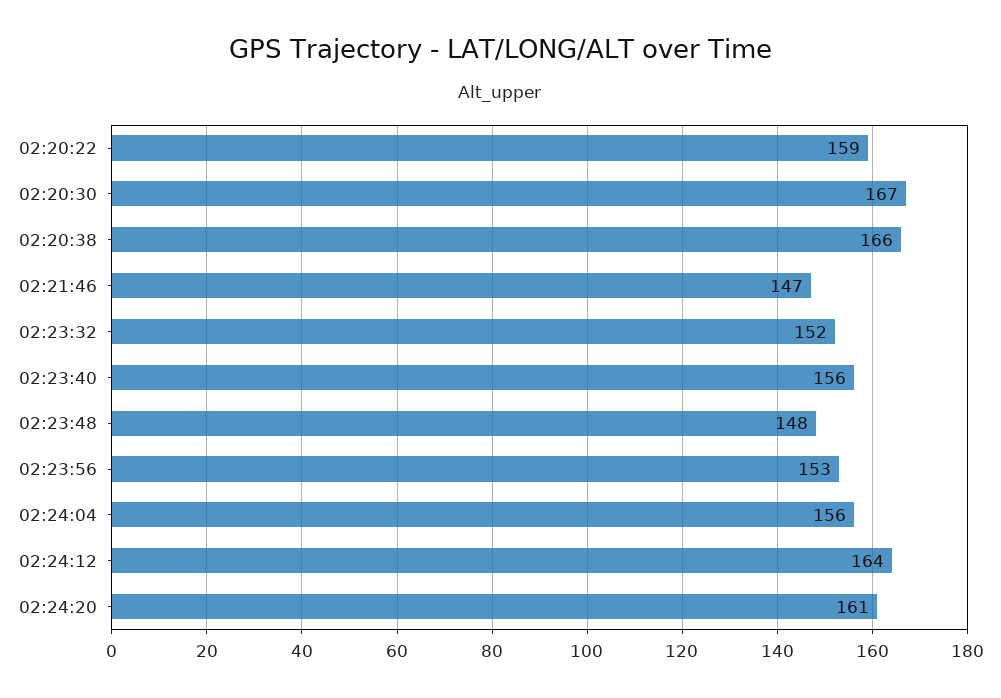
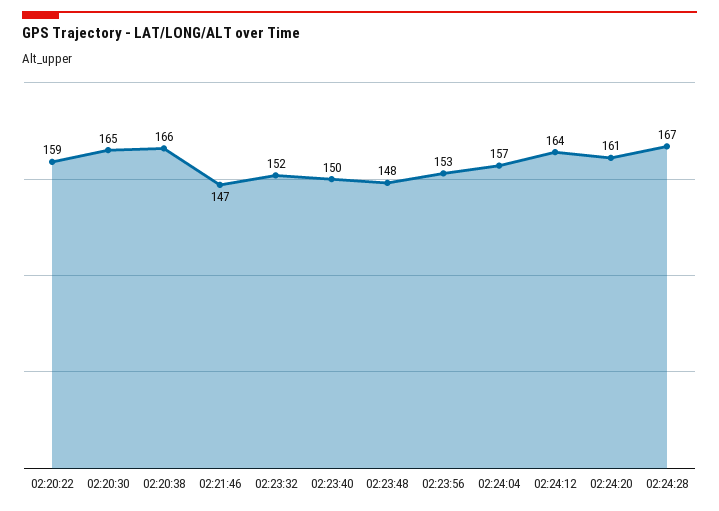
02:20:30: 167 -> 165
02:23:40: 156 -> 150
02:24:04: 156 -> 157
02:24:28: none -> 167

